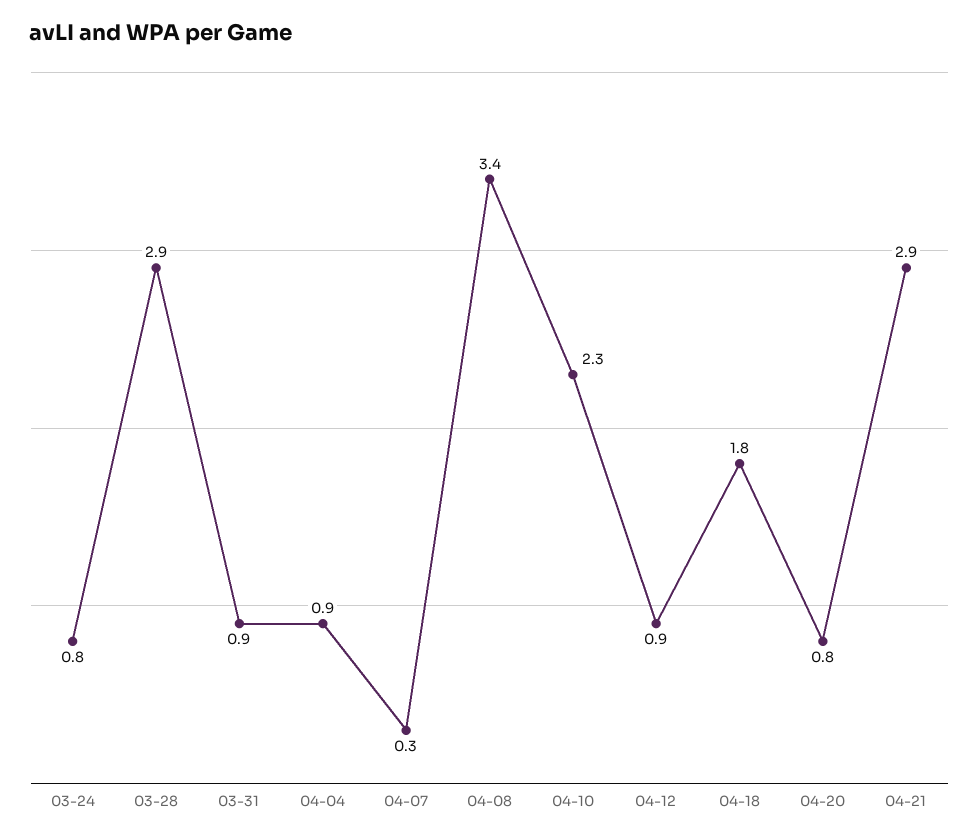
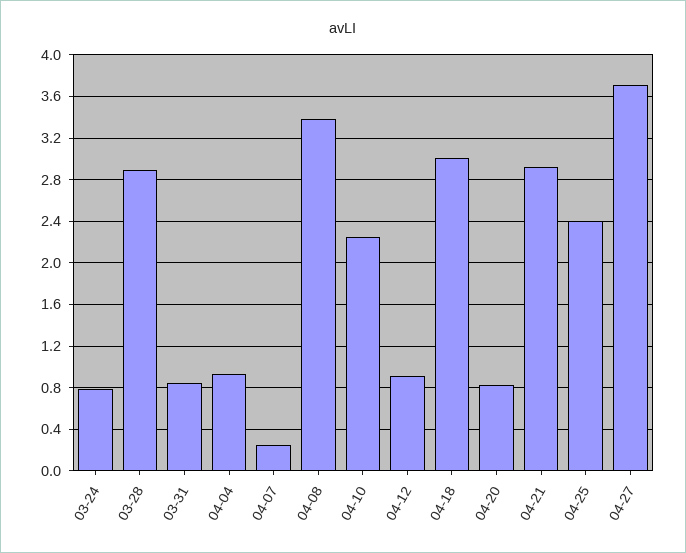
04-18: 1.8 -> 3
04-25: none -> 2.4
04-27: none -> 3.7

